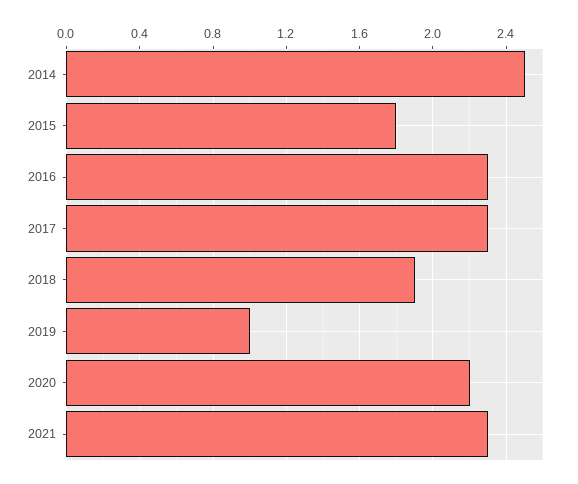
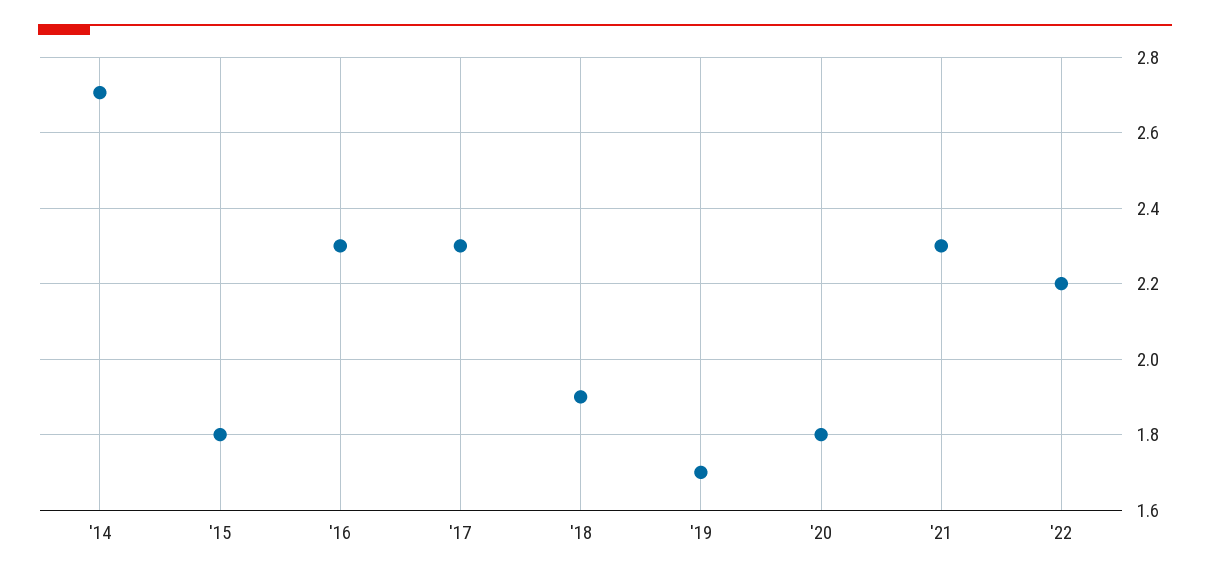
2014: 2.5 -> 2.7
2019: 1 -> 1.7
2020: 2.2 -> 1.8
'22: none -> 2.2

